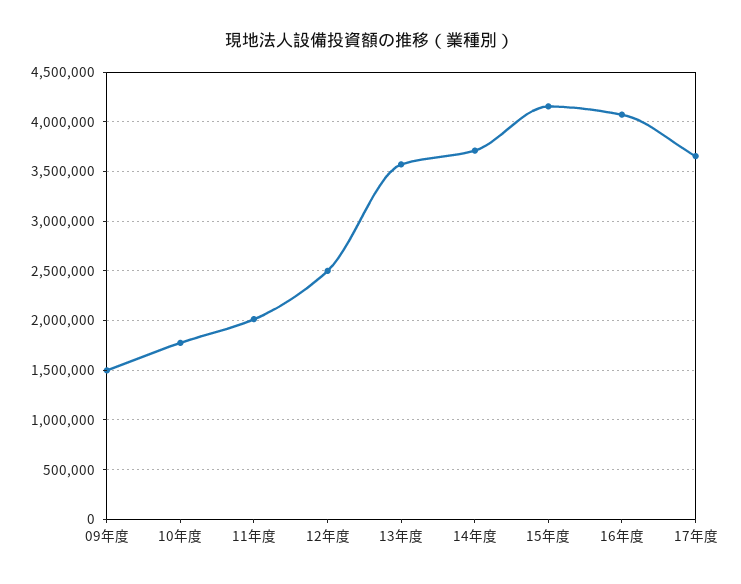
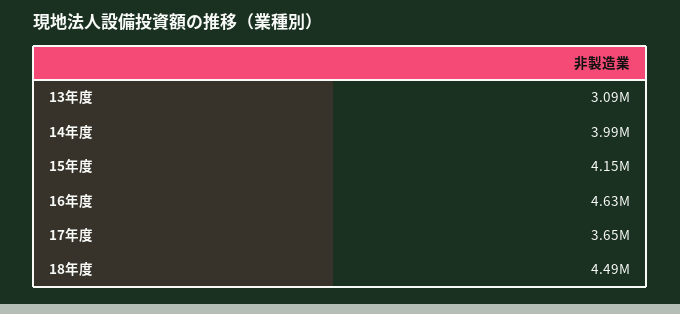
09年度: 1500000 -> none
10年度: 1800000 -> none
11年度: 2000000 -> none
12年度: 2500000 -> none
13年度: 3600000 -> 3090000
14年度: 3700000 -> 3990000
16年度: 4100000 -> 4630000
18年度: none -> 4490000

